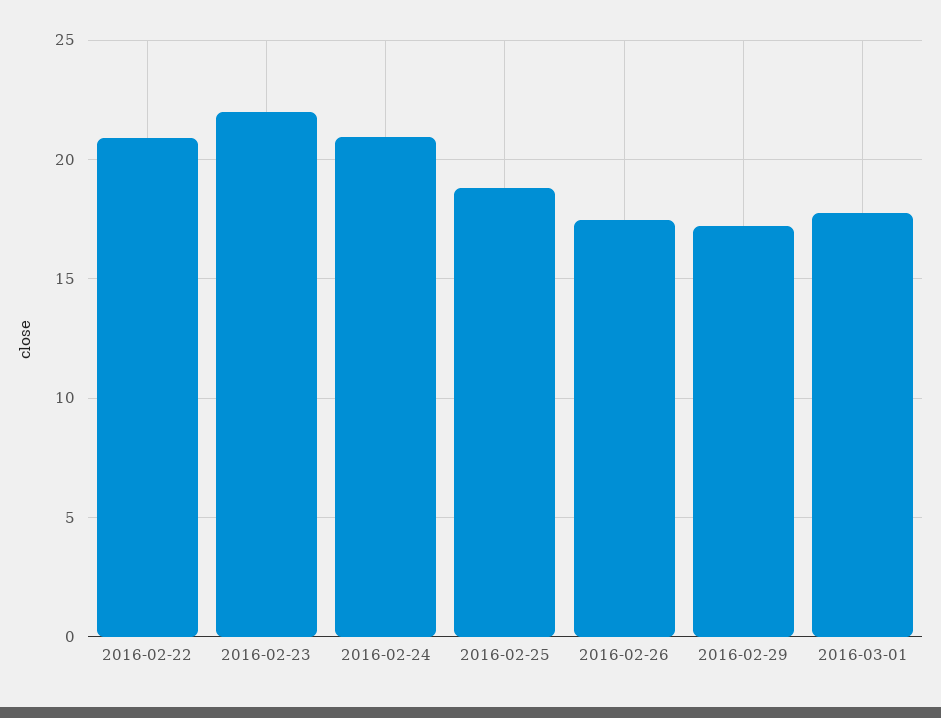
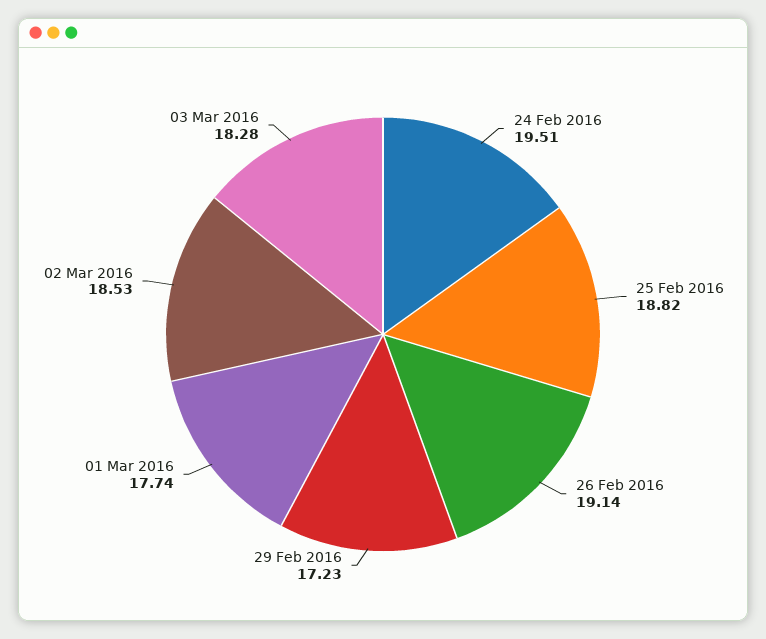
2016-02-22: 21 -> none
2016-02-23: 22 -> none
2016-02-24: 21 -> 19.51
2016-02-26: 17.5 -> 19.14
02 Mar 2016: none -> 18.53
03 Mar 2016: none -> 18.28

